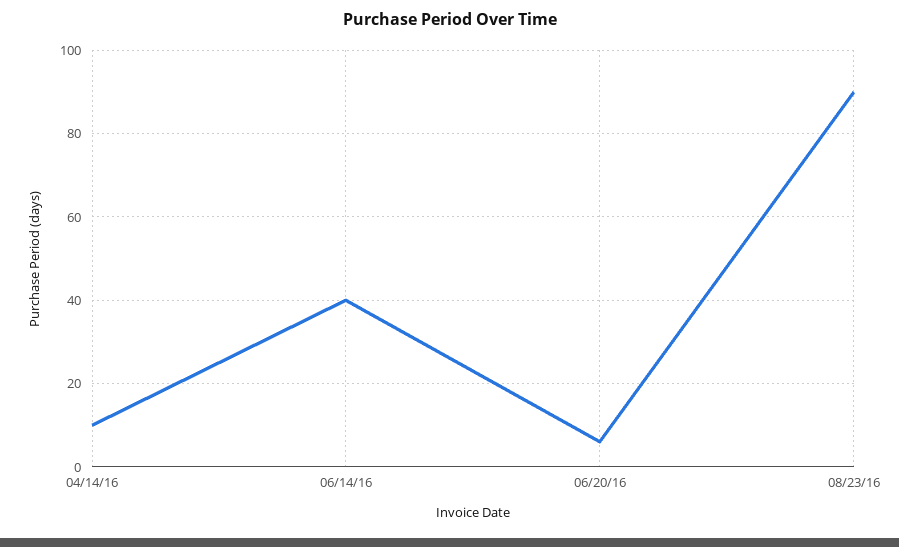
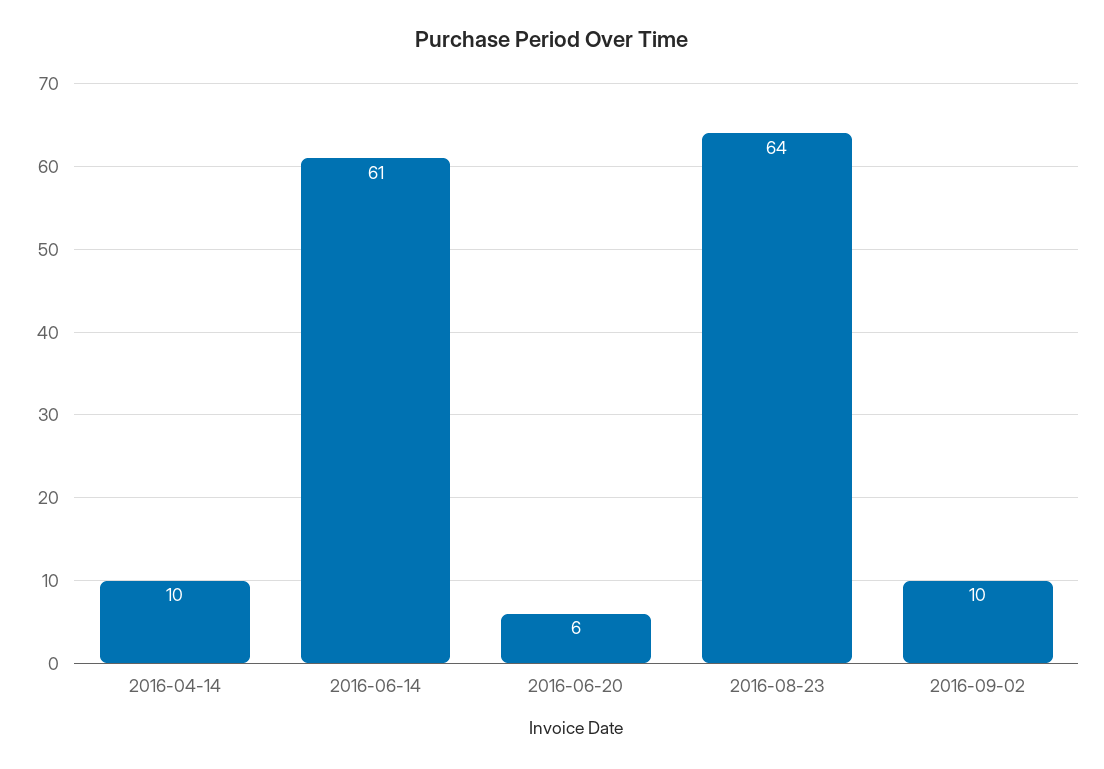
06/14/16: 40 -> 61
08/23/16: 90 -> 64
2016-09-02: none -> 10

